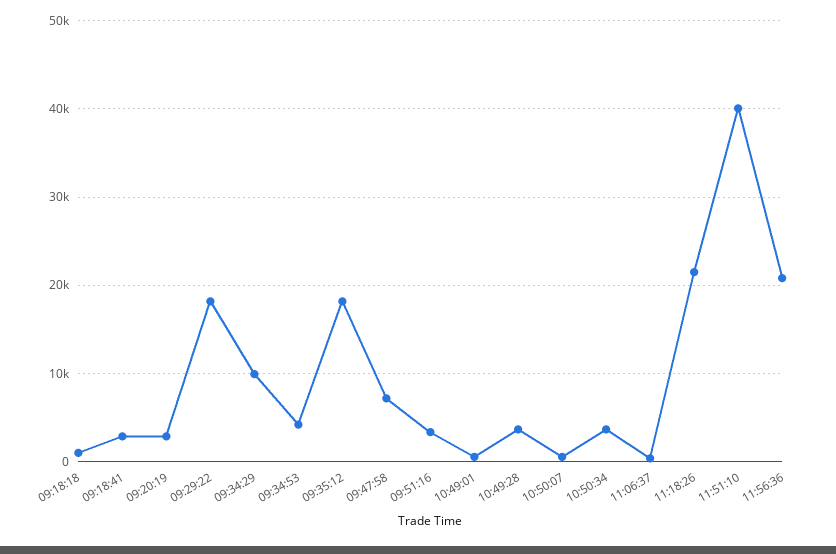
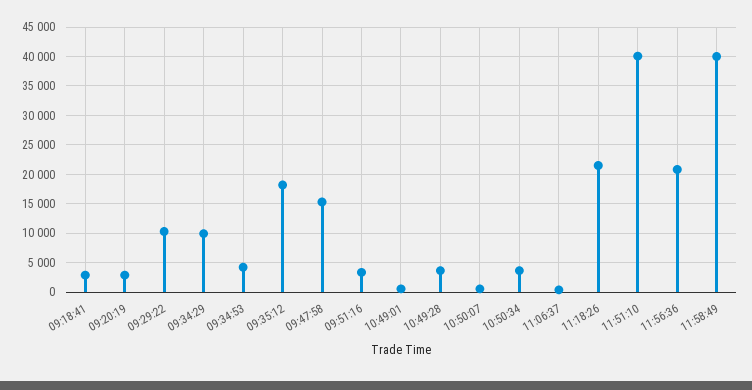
09:18:18: 1000 -> none
09:29:22: 18000 -> 10000
09:47:58: 7000 -> 15000
11:58:49: none -> 40000

